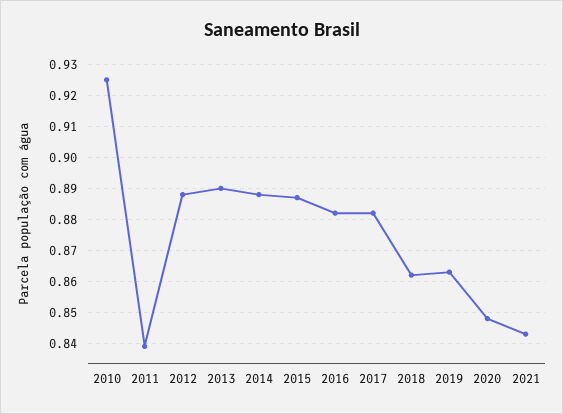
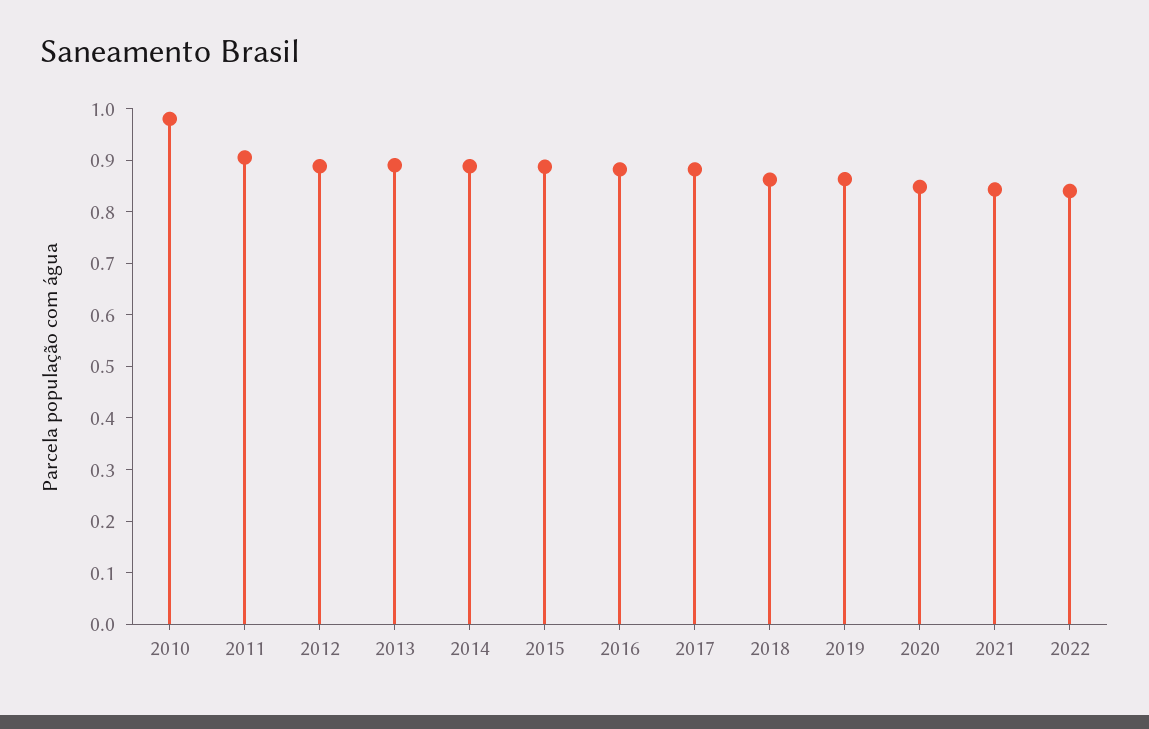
2010: 0.925 -> 0.98
2011: 0.84 -> 0.9
2022: none -> 0.84

